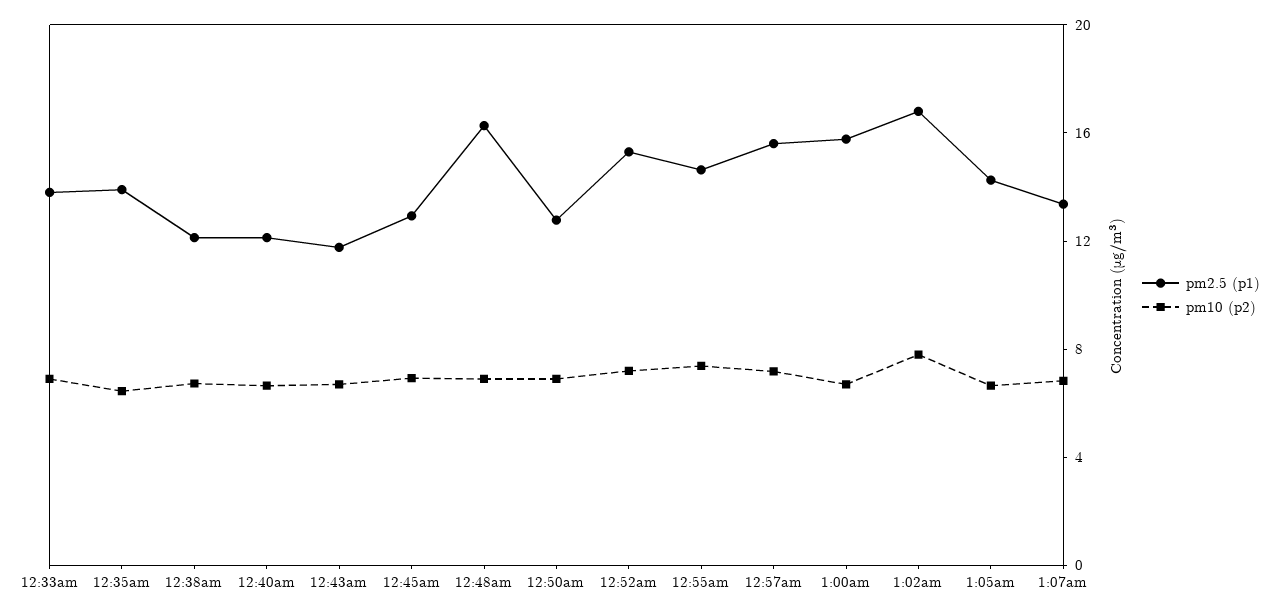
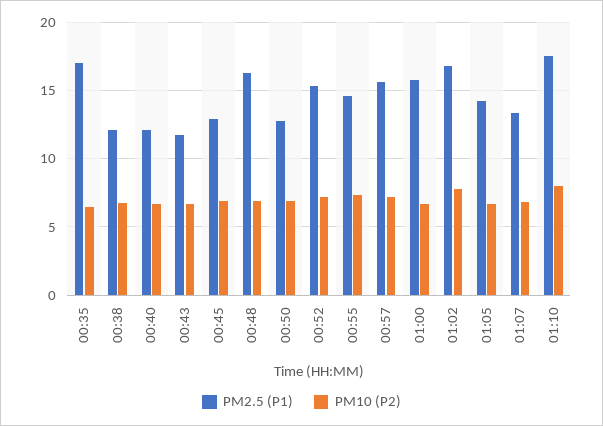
pm2.5 (p1), 12:33am: 14 -> none
pm10 (p2), 12:33am: 7 -> none
pm2.5 (p1), 12:35am: 14 -> 17
pm2.5 (p1), 01:10: none -> 17.5
pm10 (p2), 01:10: none -> 8

